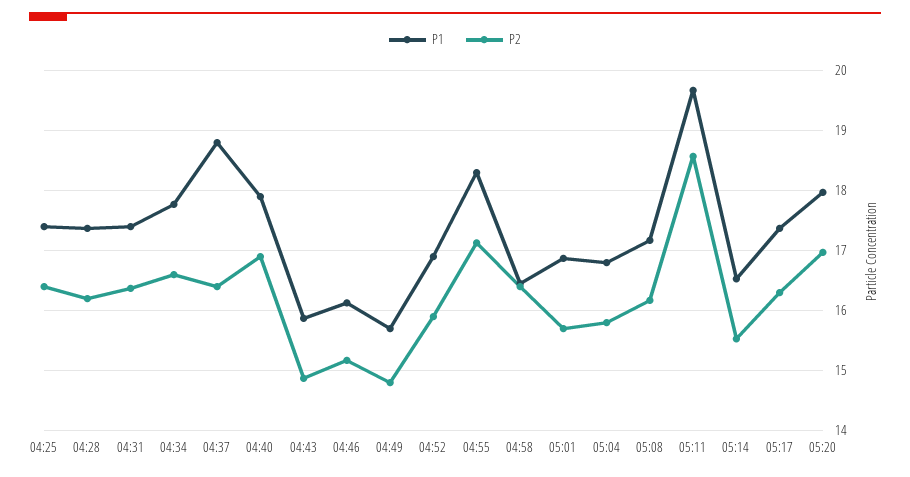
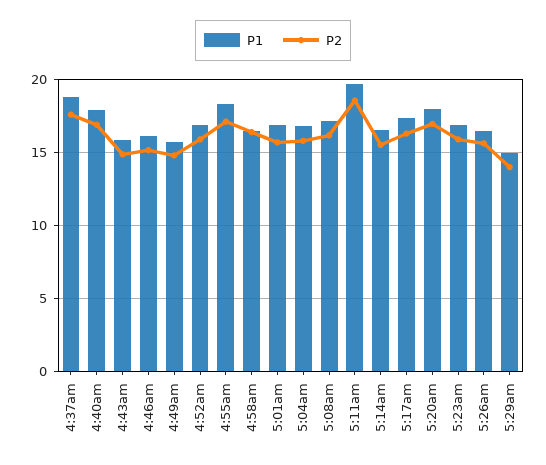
P1, 04:25: 17.4 -> none
P2, 04:25: 16.4 -> none
P1, 04:28: 17.4 -> none
P2, 04:28: 16.2 -> none
P1, 04:31: 17.4 -> none
P2, 04:31: 16.4 -> none
P1, 04:34: 17.8 -> none
P2, 04:34: 16.6 -> none
P2, 04:37: 16.4 -> 17.5
P1, 5:23am: none -> 17
P2, 5:23am: none -> 16
P1, 5:26am: none -> 16.5
P2, 5:26am: none -> 15.5
P1, 5:29am: none -> 15
P2, 5:29am: none -> 14

